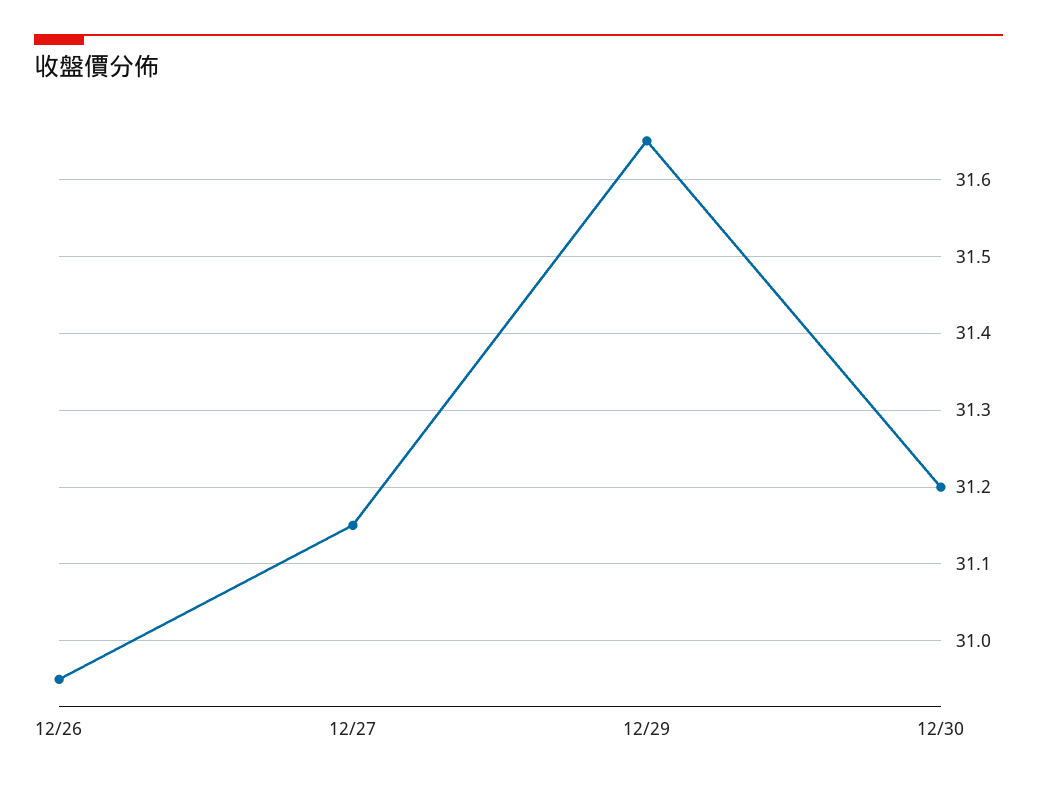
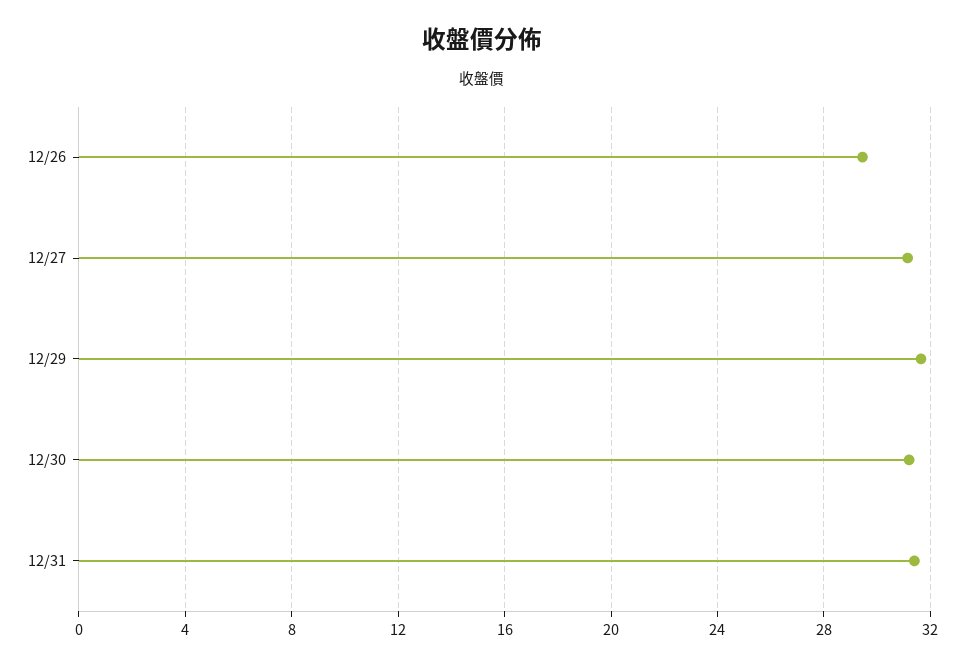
12/26: 30.95 -> 29.5
12/31: none -> 31.5

